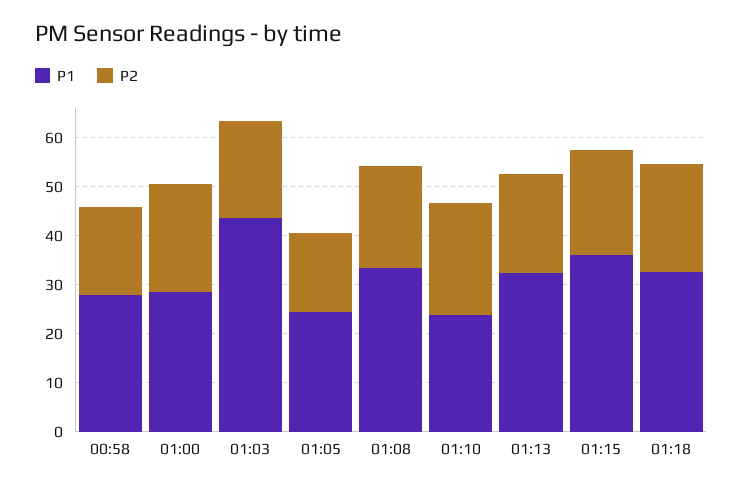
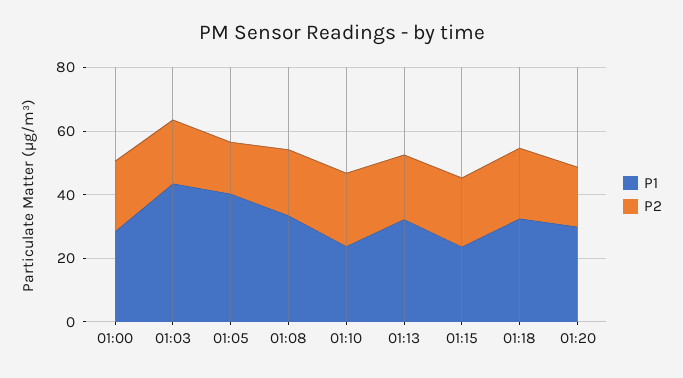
P1, 00:58: 28 -> none
P2, 00:58: 18 -> none
P1, 01:05: 24 -> 40
P1, 01:15: 36 -> 25
P1, 01:20: none -> 30
P2, 01:20: none -> 20

